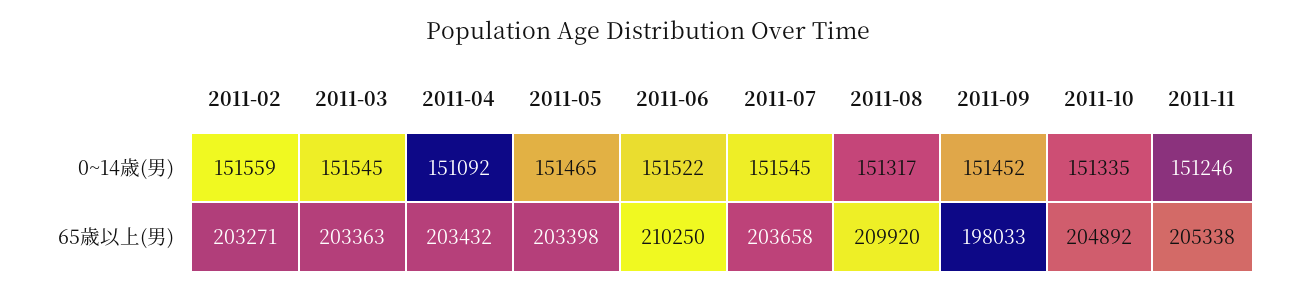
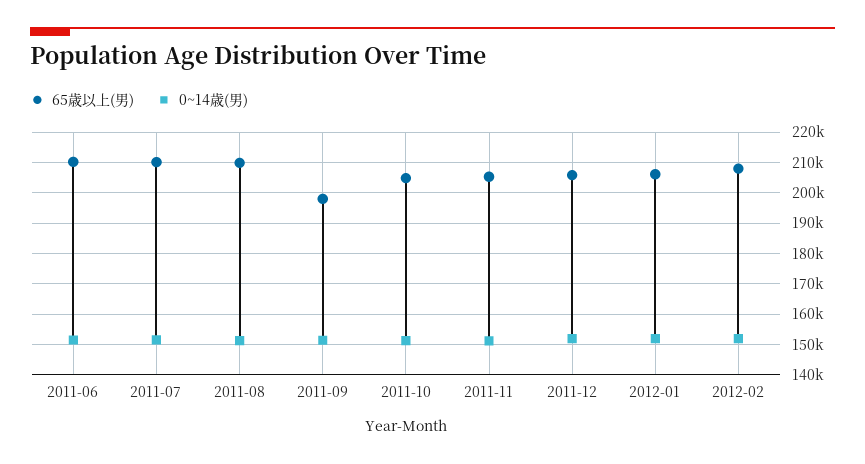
0~14歳(男), 2011-02: 151559 -> none
0~14歳(男), 2011-03: 151545 -> none
0~14歳(男), 2011-04: 151092 -> none
0~14歳(男), 2011-05: 151465 -> none
65歳以上(男), 2011-02: 203271 -> none
65歳以上(男), 2011-03: 203363 -> none
65歳以上(男), 2011-04: 203432 -> none
65歳以上(男), 2011-05: 203398 -> none
65歳以上(男), 2011-07: 203658 -> 210000
65歳以上(男), 2011-12: none -> 206000
0~14歳(男), 2011-12: none -> 152000
65歳以上(男), 2012-01: none -> 206000
0~14歳(男), 2012-01: none -> 152000
65歳以上(男), 2012-02: none -> 208000
0~14歳(男), 2012-02: none -> 152000

